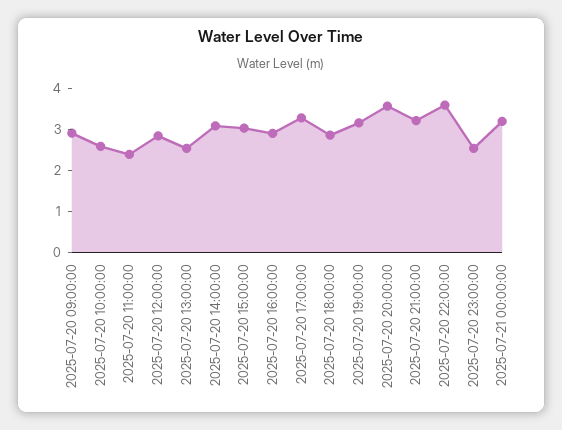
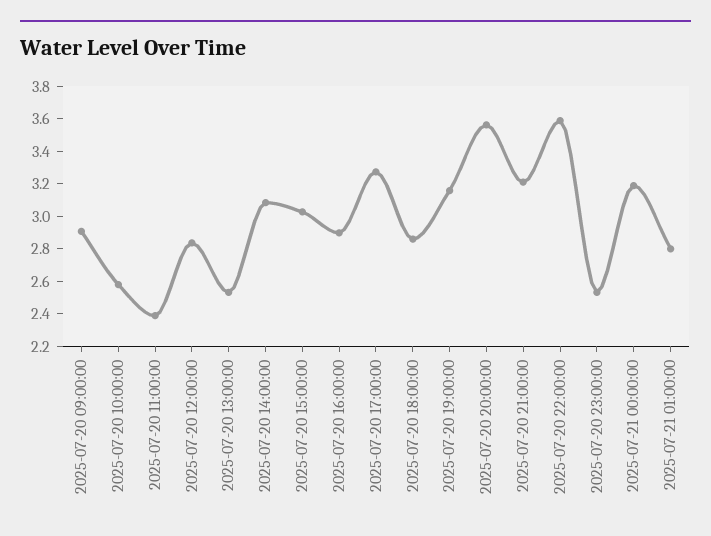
2025-07-21 01:00:00: none -> 2.8

